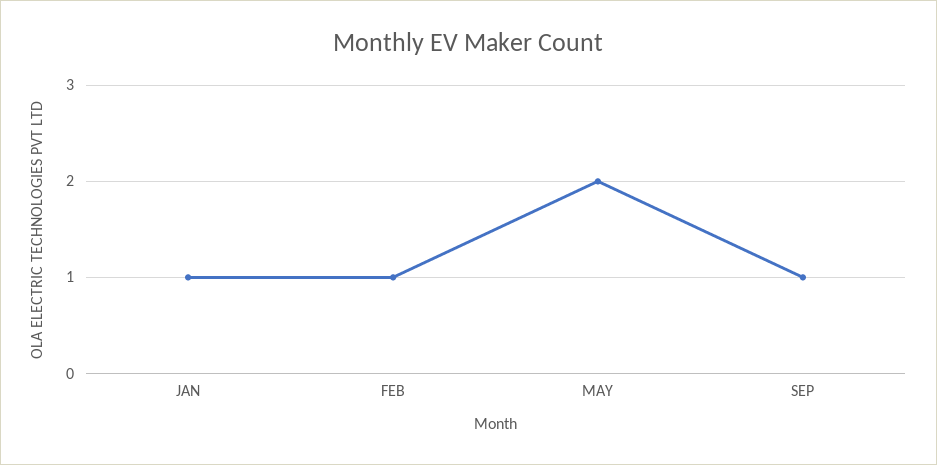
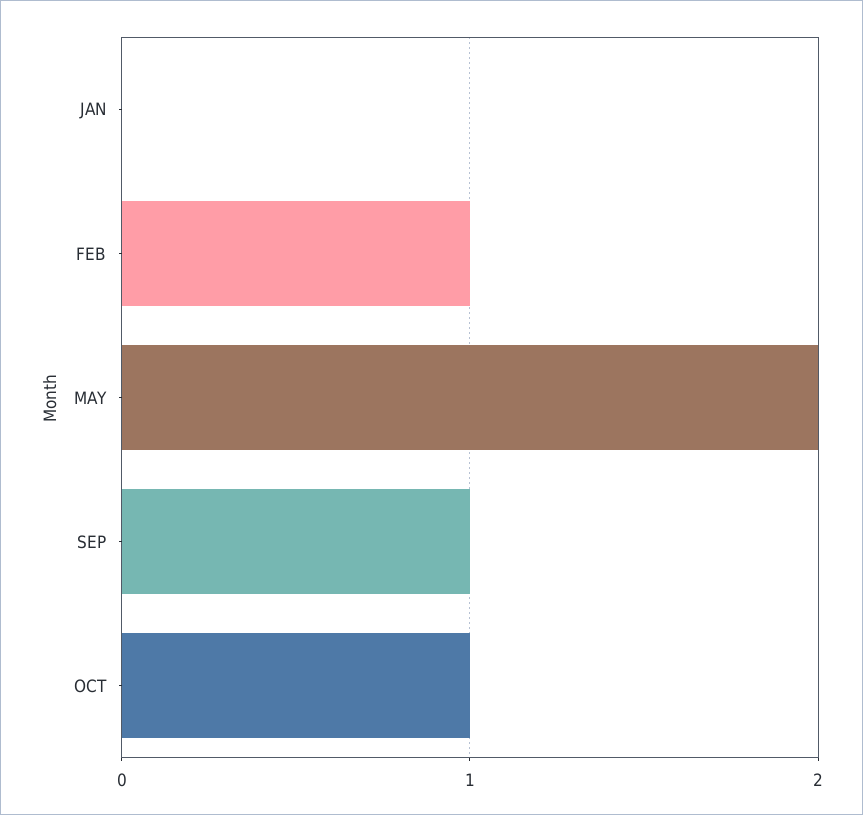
JAN: 1 -> 0
OCT: none -> 1

